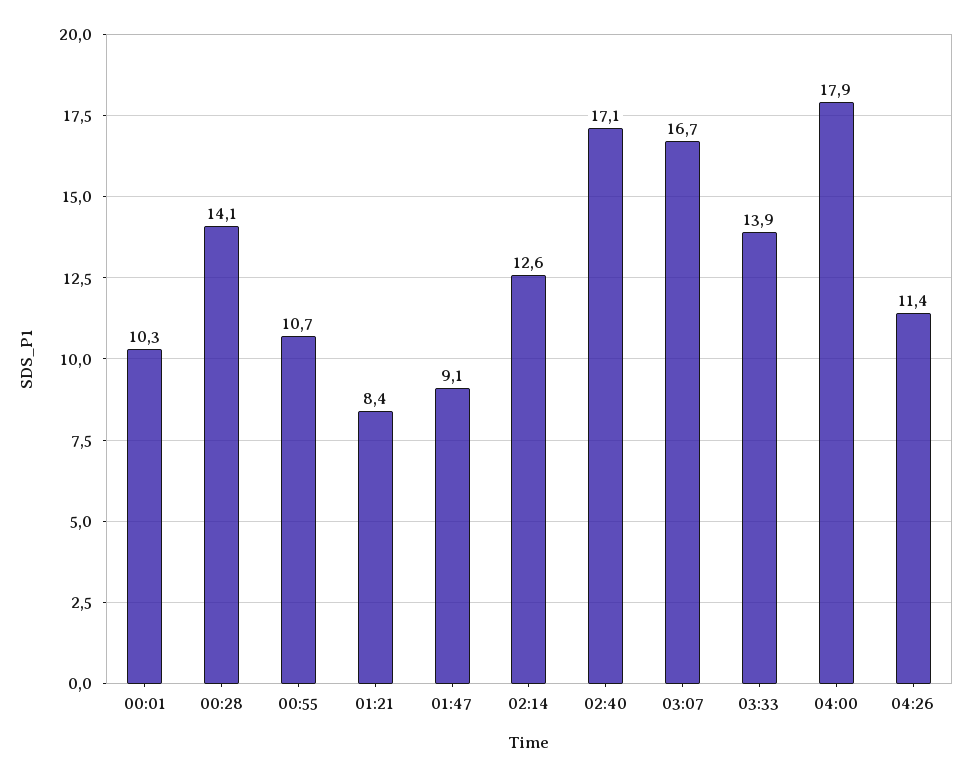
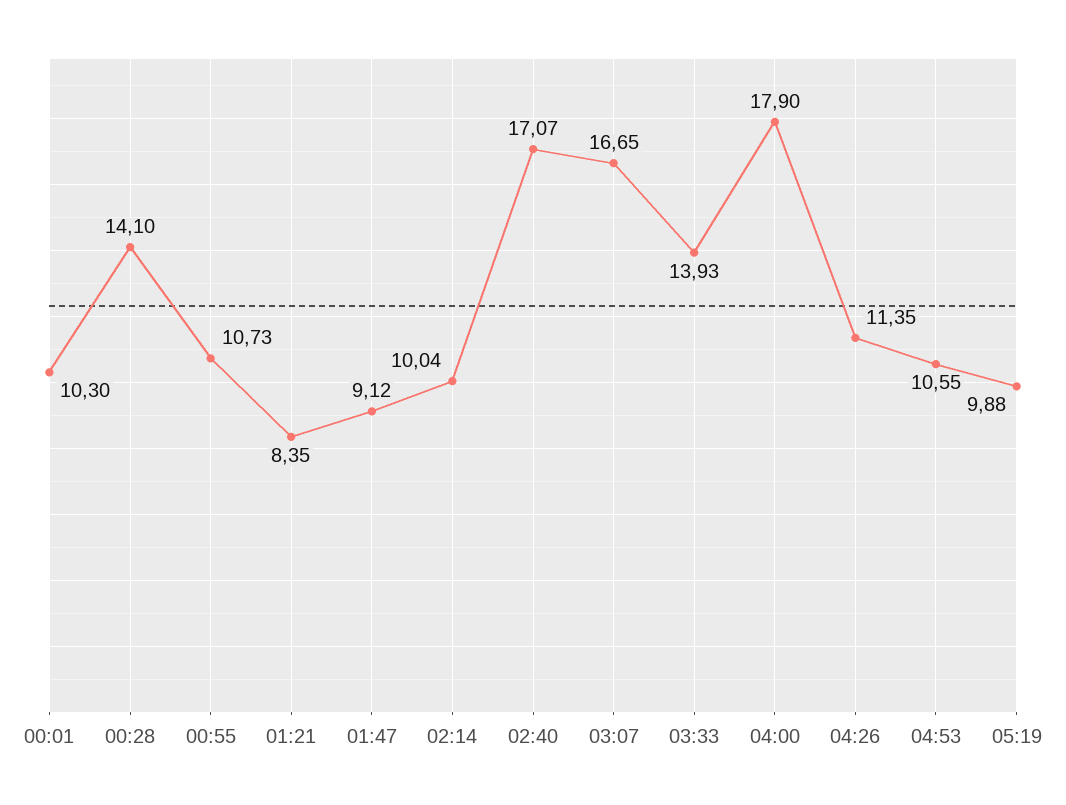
02:14: 12.6 -> 10.04
04:53: none -> 10.55
05:19: none -> 9.88

